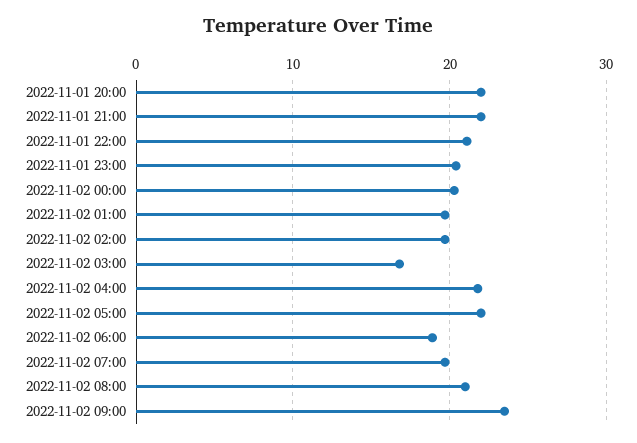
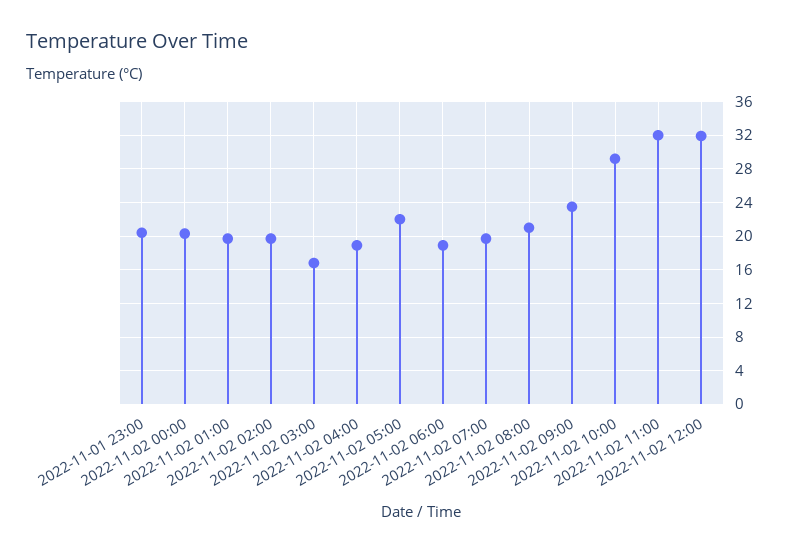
2022-11-01 20:00: 22 -> none
2022-11-01 21:00: 22 -> none
2022-11-01 22:00: 21 -> none
2022-11-02 04:00: 22 -> 19
2022-11-02 10:00: none -> 29
2022-11-02 11:00: none -> 32
2022-11-02 12:00: none -> 32

